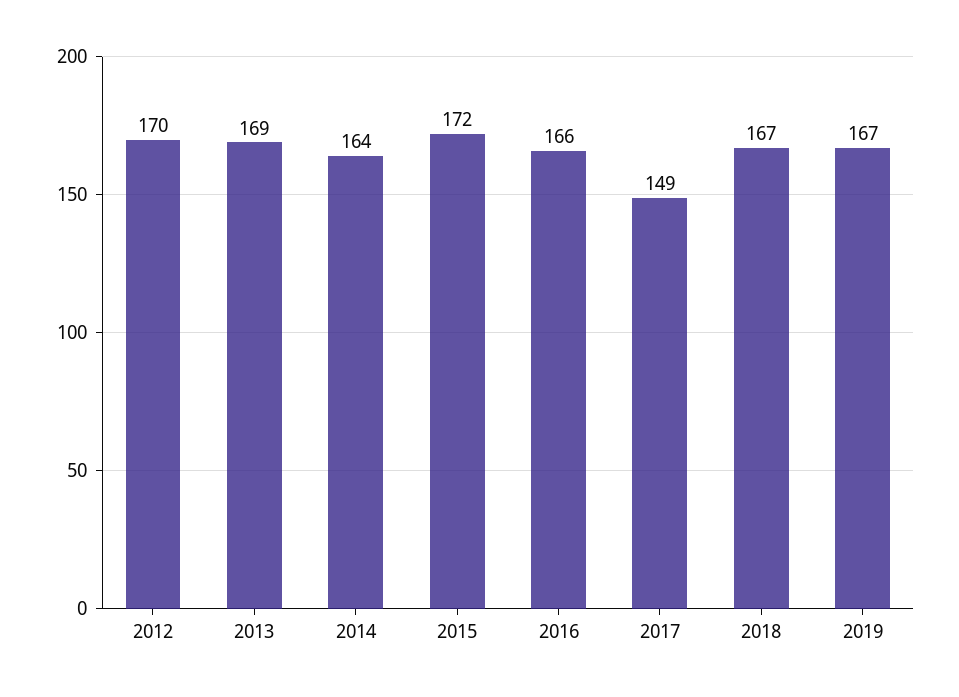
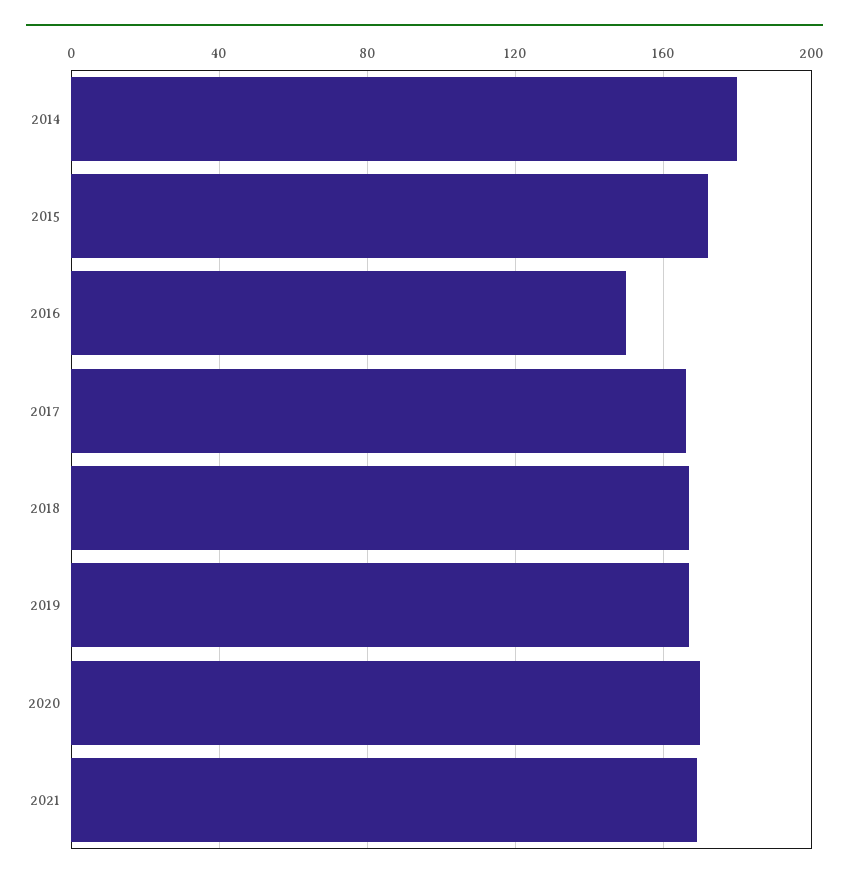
2012: 170 -> none
2013: 169 -> none
2014: 164 -> 180
2016: 166 -> 150
2017: 149 -> 165
2020: none -> 170
2021: none -> 170

